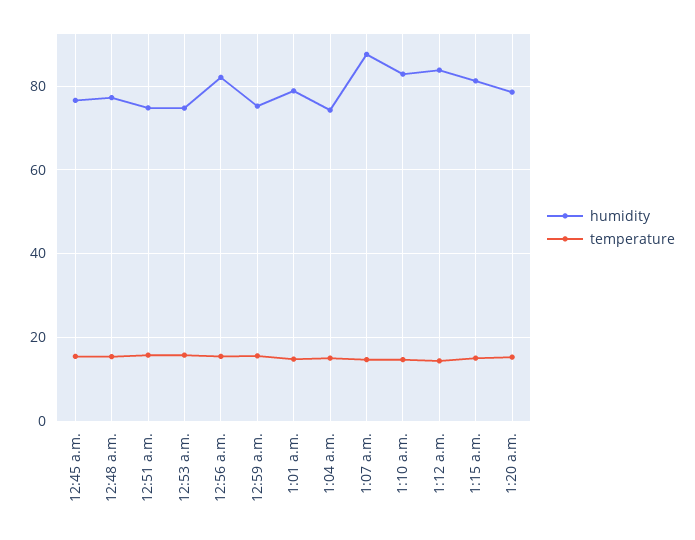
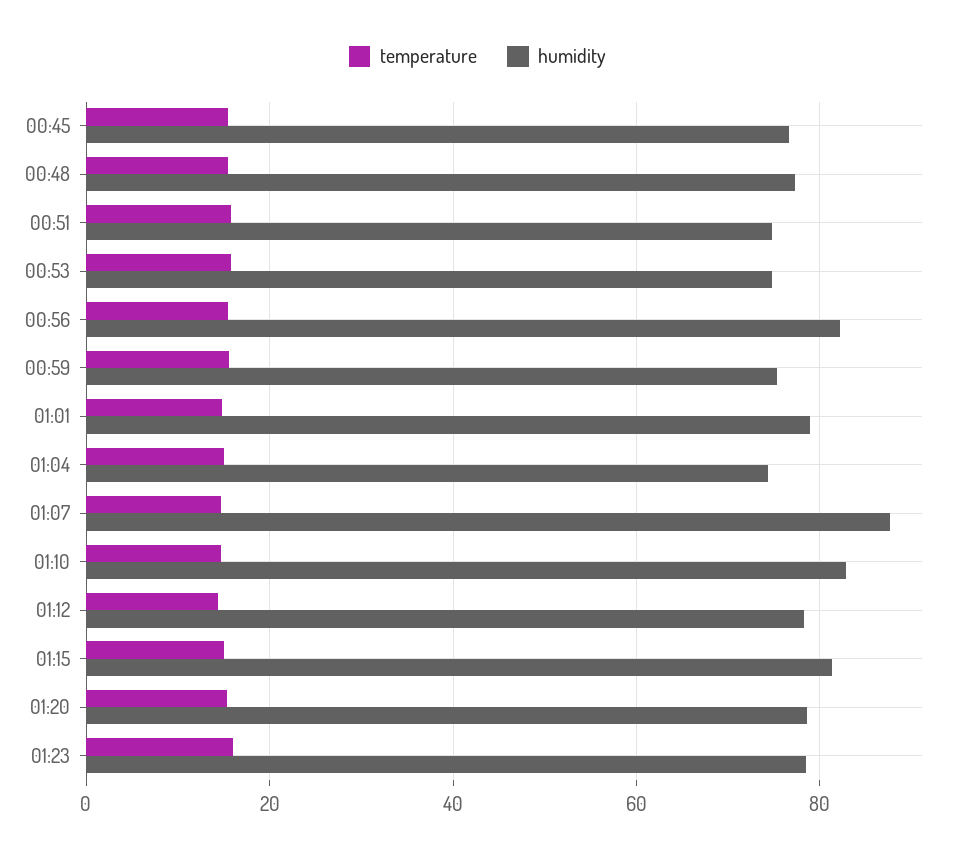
humidity, 1:12 a.m.: 84 -> 78
temperature, 01:23: none -> 16
humidity, 01:23: none -> 78

